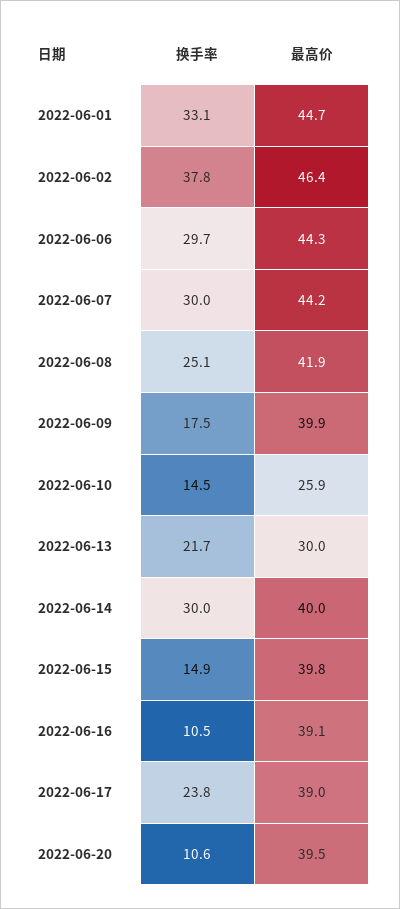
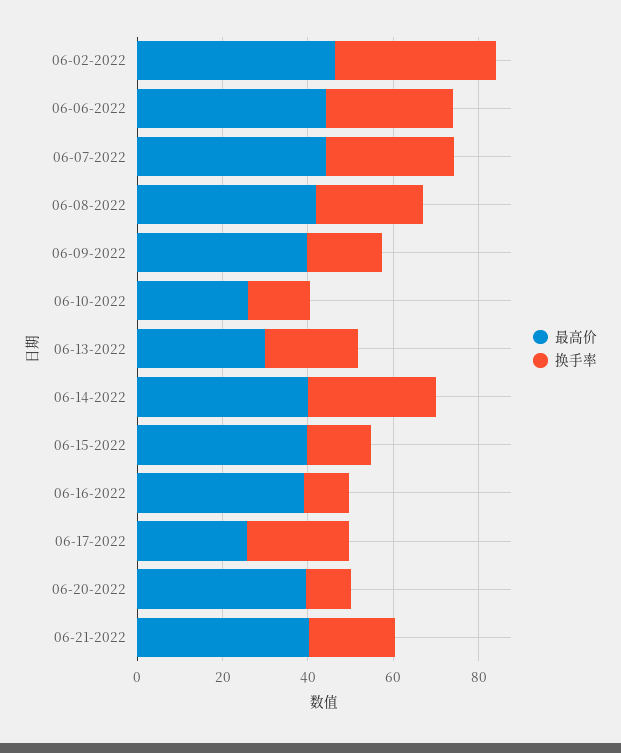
换手率, 2022-06-01: 33.1 -> none
最高价, 2022-06-01: 44.7 -> none
最高价, 2022-06-17: 39 -> 25
最高价, 06-21-2022: none -> 40
换手率, 06-21-2022: none -> 20

